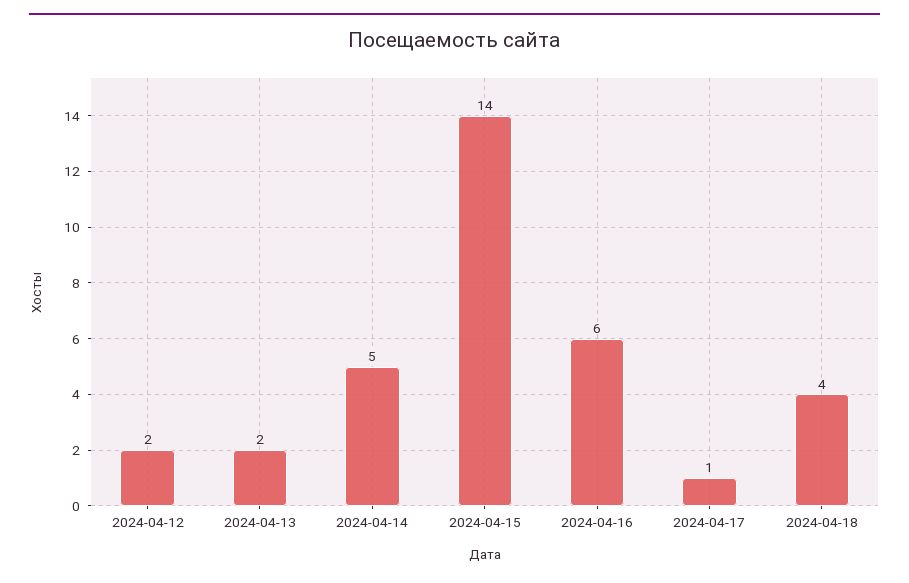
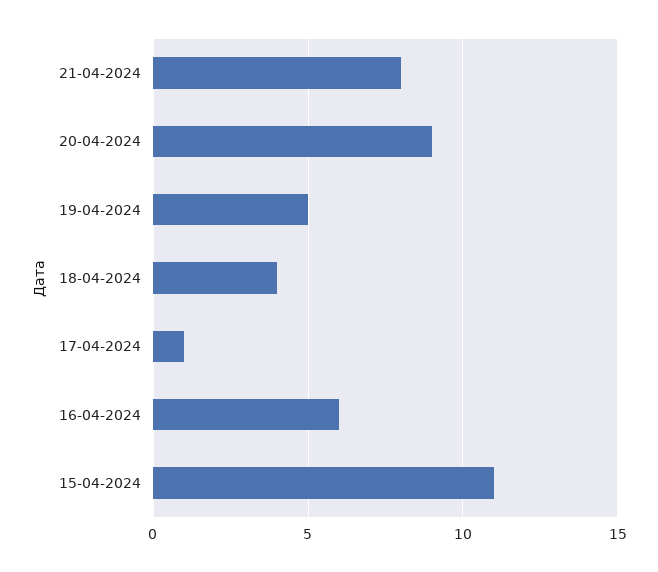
2024-04-12: 2 -> none
2024-04-13: 2 -> none
2024-04-14: 5 -> none
2024-04-15: 14 -> 11
21-04-2024: none -> 8
20-04-2024: none -> 9
19-04-2024: none -> 5

